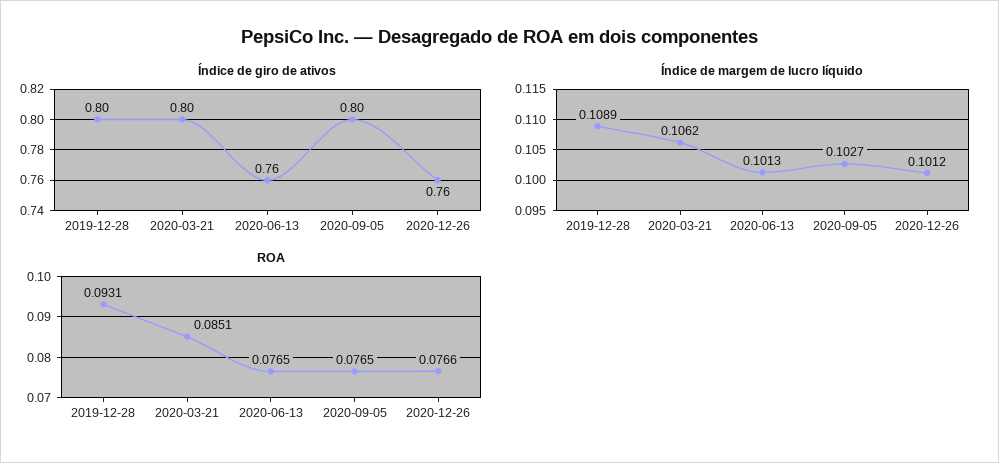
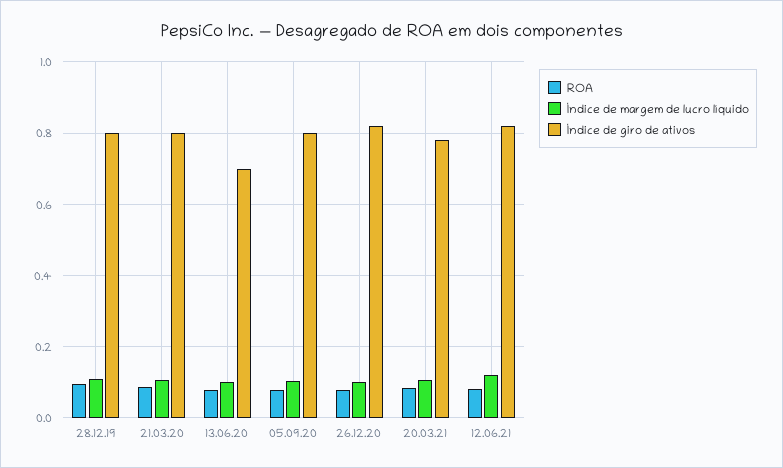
Índice de giro de ativos, 2020-06-13: 0.76 -> 0.7
Índice de giro de ativos, 2020-12-26: 0.76 -> 0.82
ROA, 20.03.21: none -> 0.08
Índice de margem de lucro líquido, 20.03.21: none -> 0.1
Índice de giro de ativos, 20.03.21: none -> 0.78
ROA, 12.06.21: none -> 0.08
Índice de margem de lucro líquido, 12.06.21: none -> 0.12
Índice de giro de ativos, 12.06.21: none -> 0.82

